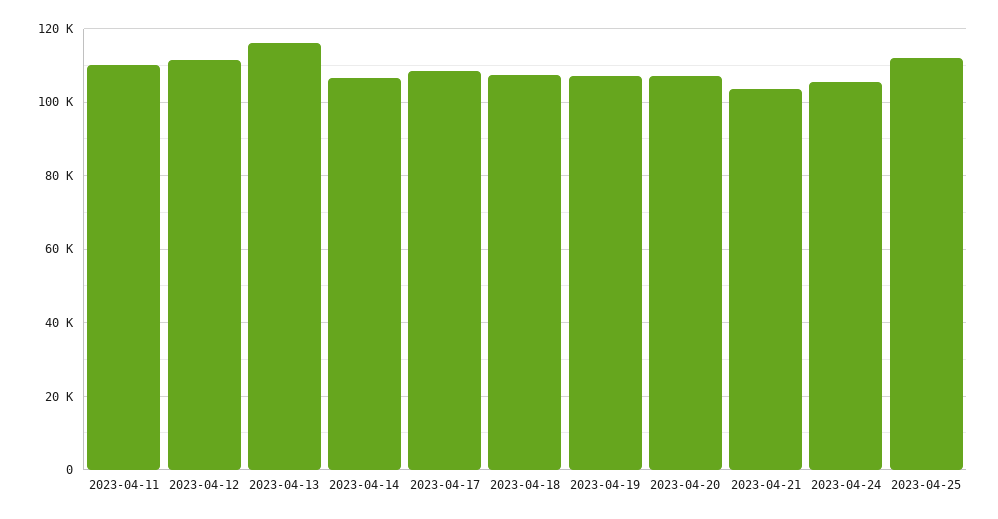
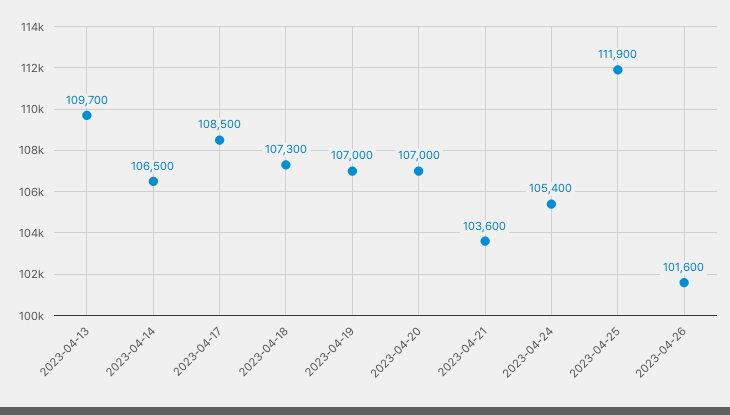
2023-04-11: 110000 -> none
2023-04-12: 112000 -> none
2023-04-13: 116000 -> 109700
2023-04-26: none -> 101600

